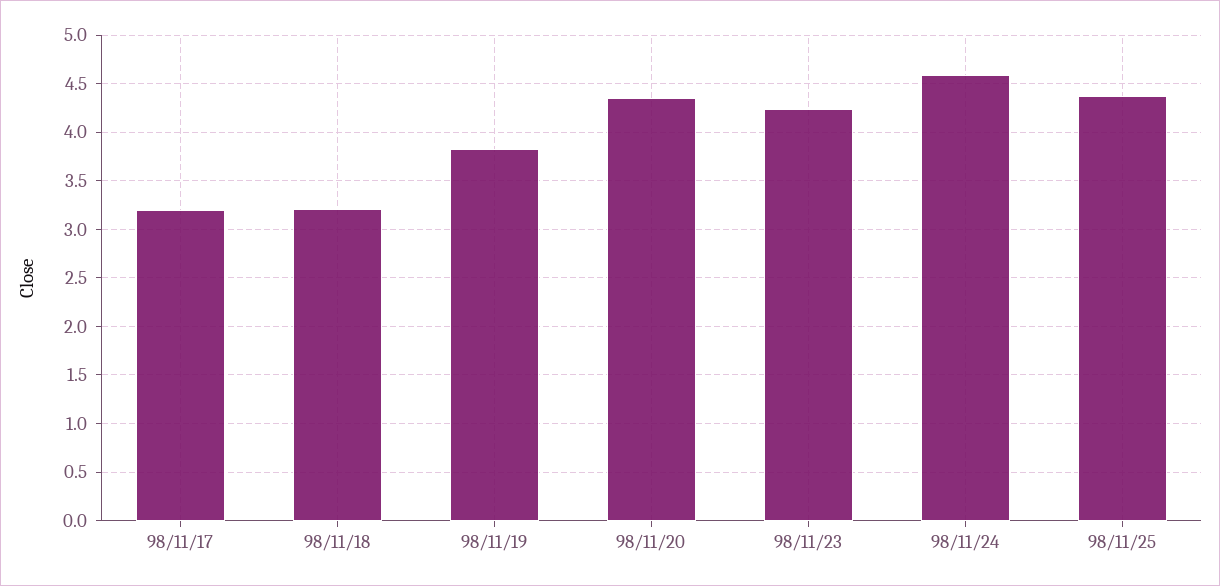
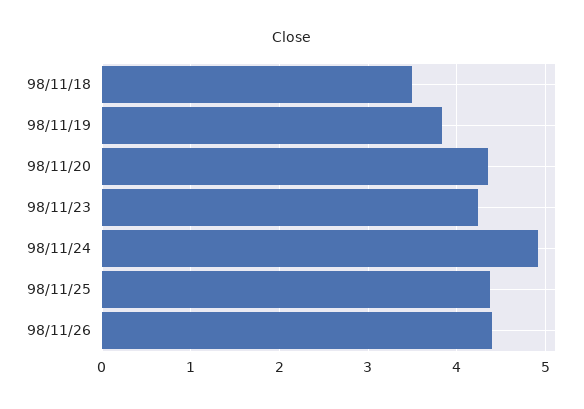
98/11/17: 3.2 -> none
98/11/18: 3.2 -> 3.5
98/11/24: 4.6 -> 4.9
98/11/26: none -> 4.4

